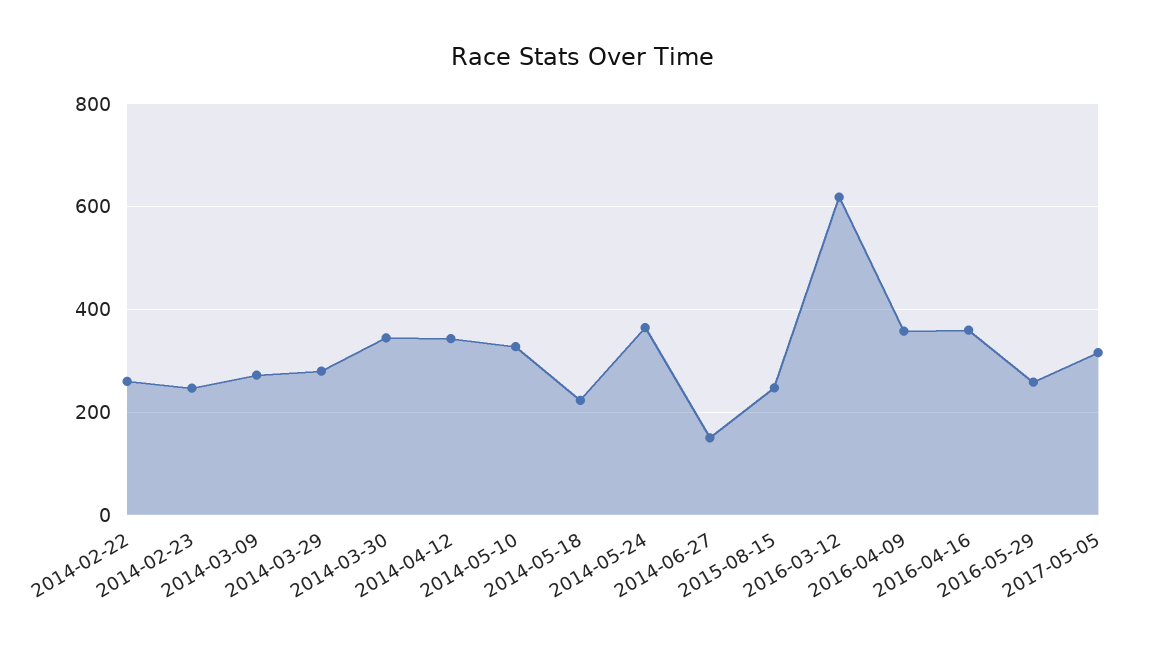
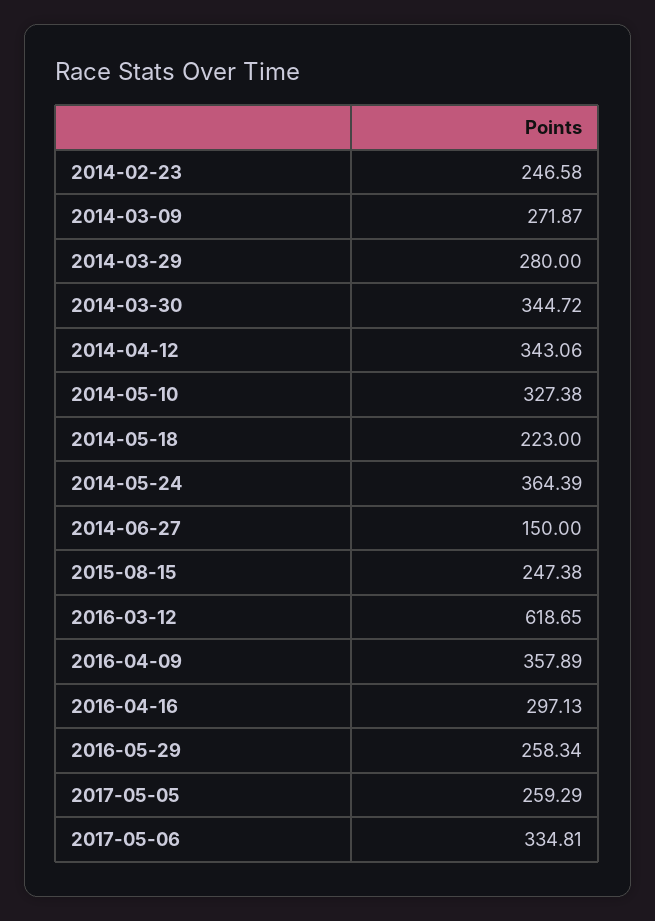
2014-02-22: 260 -> none
2016-04-16: 360 -> 297.13
2017-05-05: 320 -> 259.29
2017-05-06: none -> 334.81

